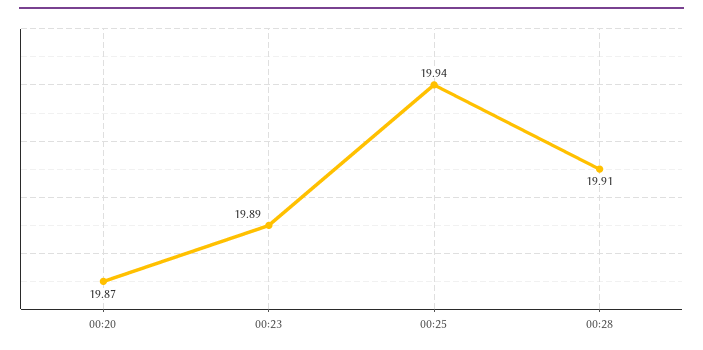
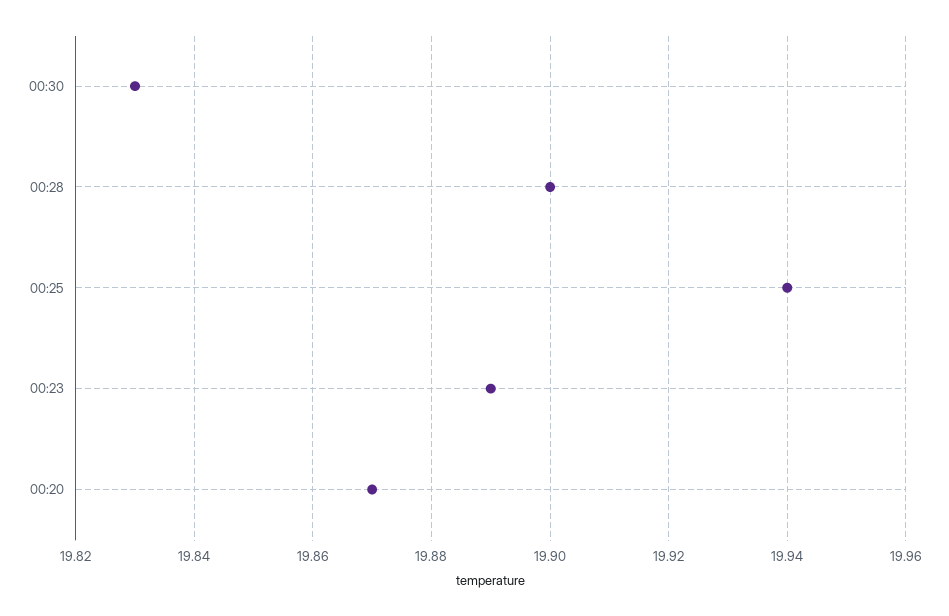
00:28: 19.91 -> 19.9
00:30: none -> 19.83

